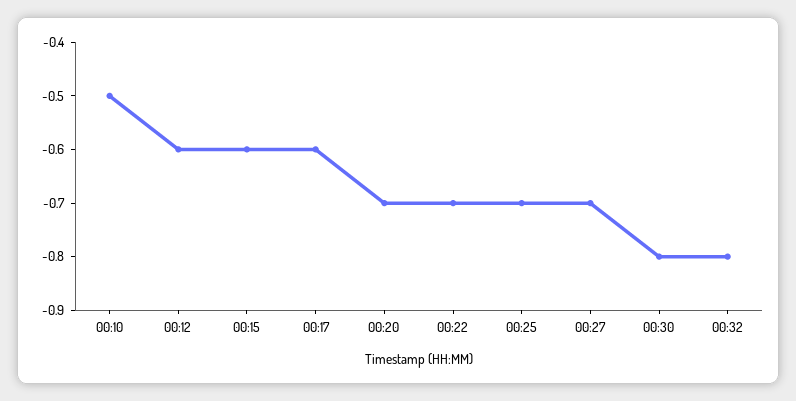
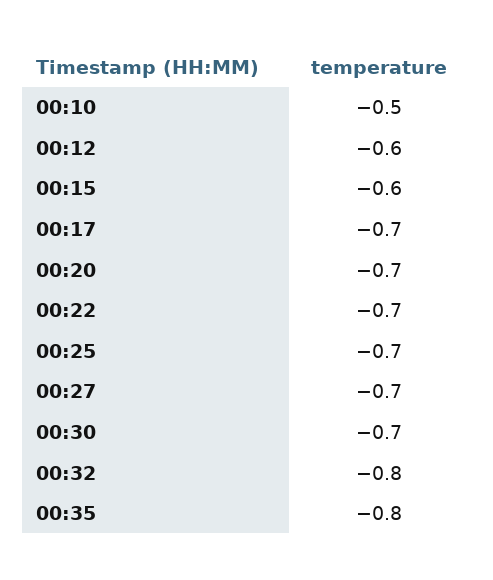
00:17: -0.6 -> -0.7
00:30: -0.8 -> -0.7
00:35: none -> -0.8

